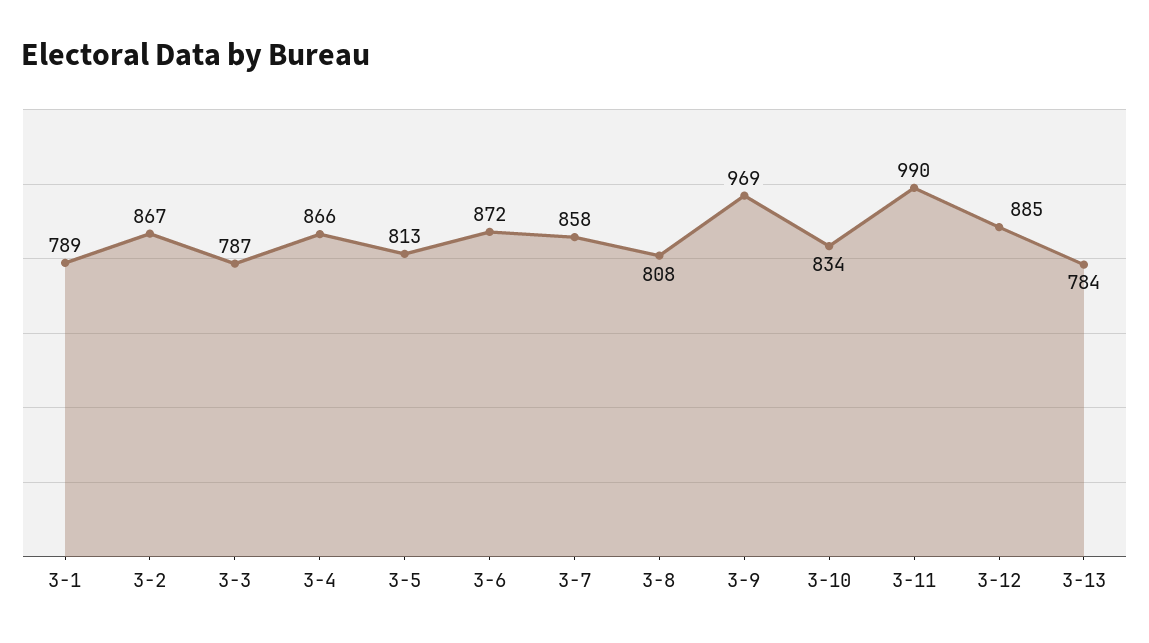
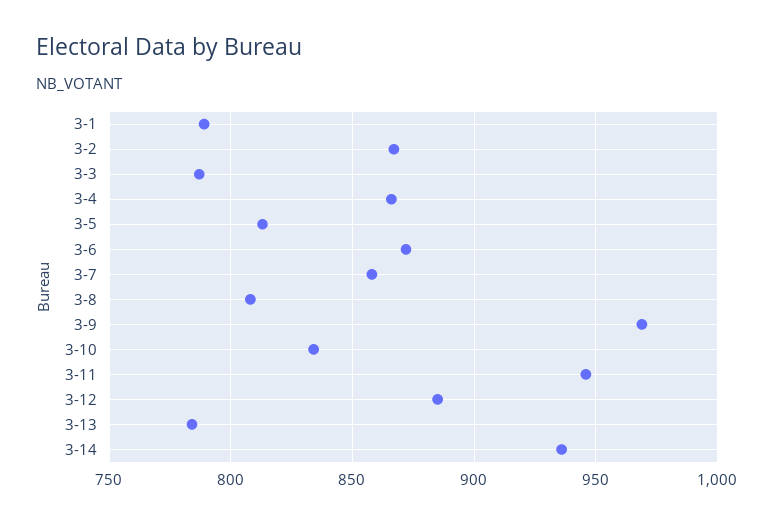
3-11: 990 -> 945
3-14: none -> 935

